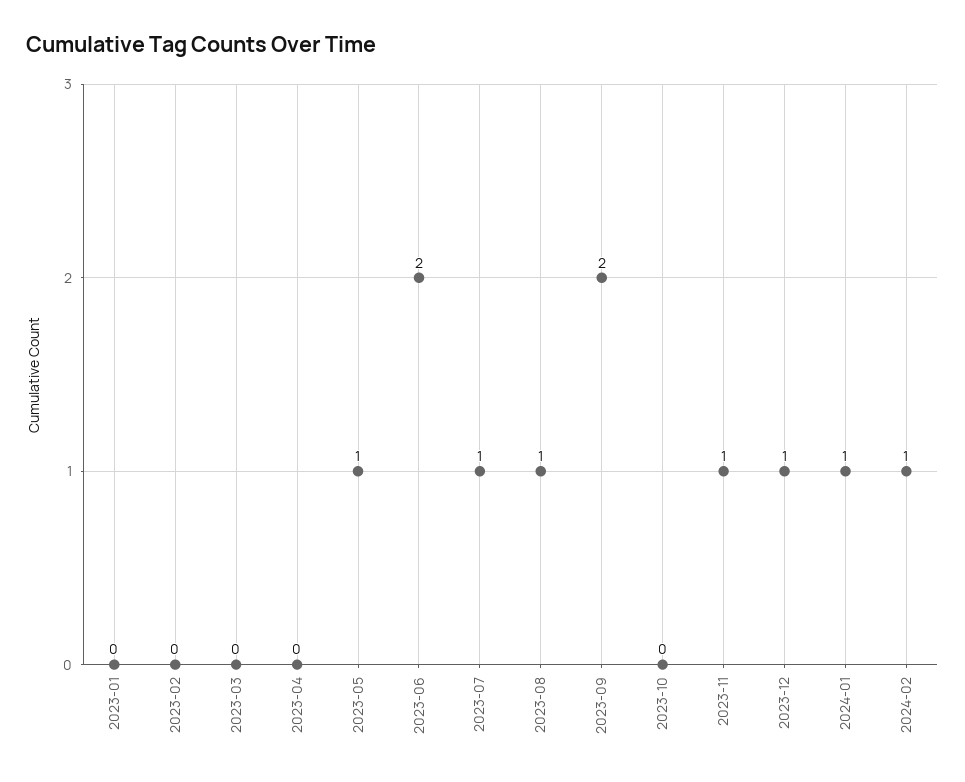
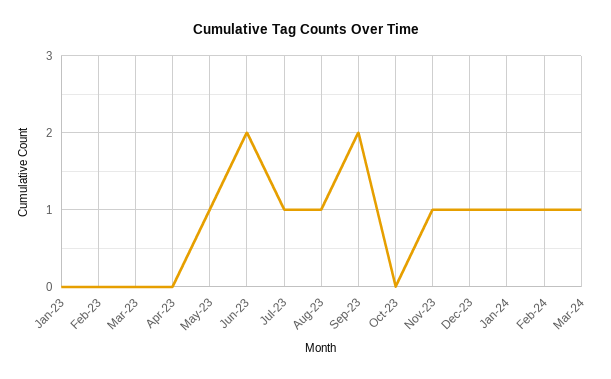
Mar-24: none -> 1

